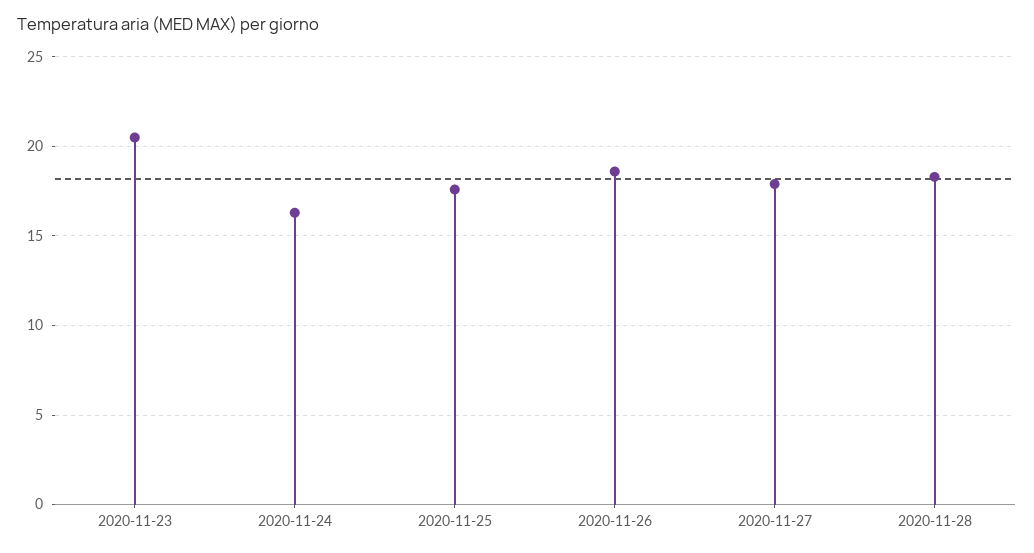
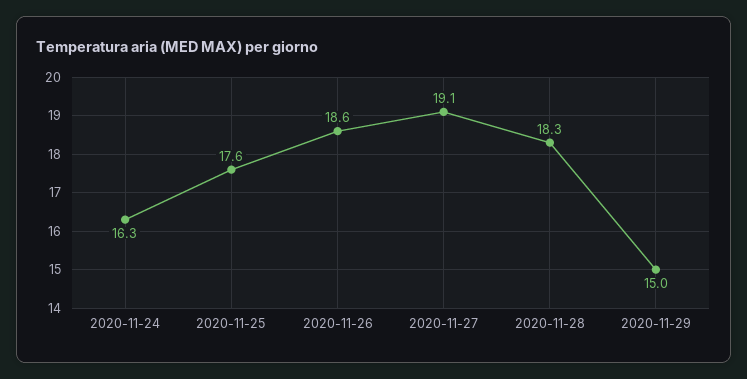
2020-11-23: 20.5 -> none
2020-11-27: 18 -> 19.1
2020-11-29: none -> 15

